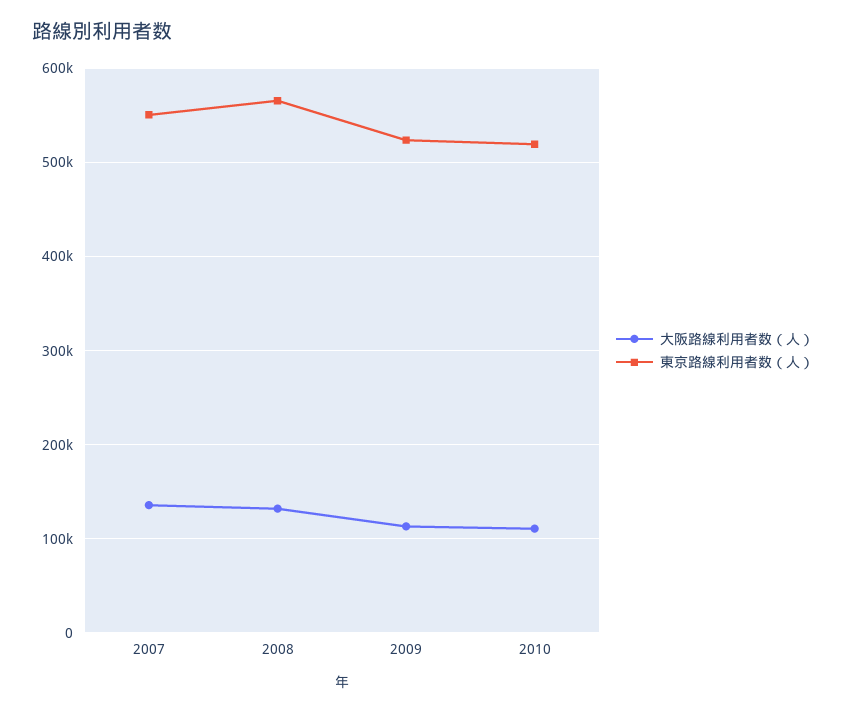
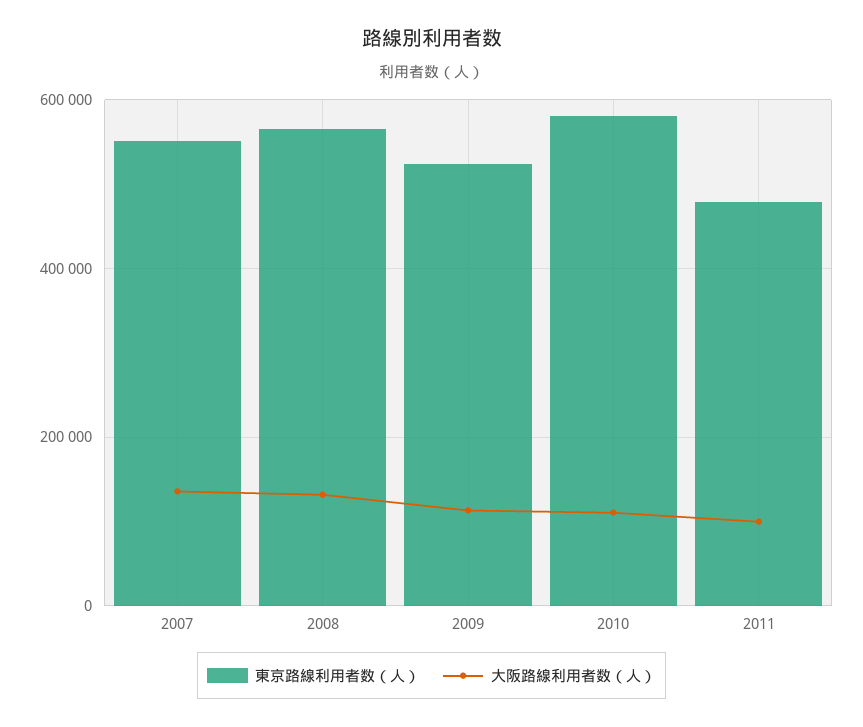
東京路線利用者数（人）, 2010: 520000 -> 580000
東京路線利用者数（人）, 2011: none -> 480000
大阪路線利用者数（人）, 2011: none -> 100000

